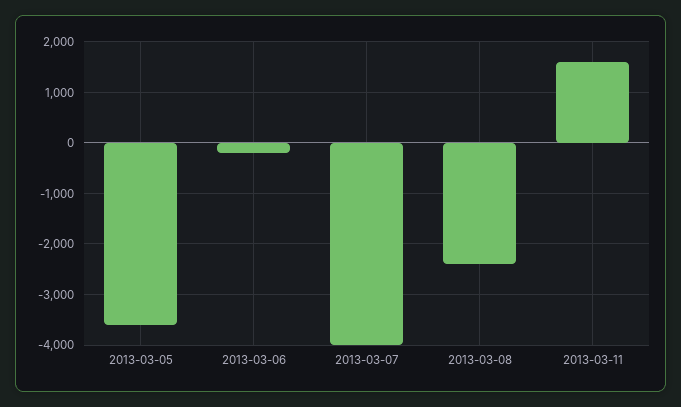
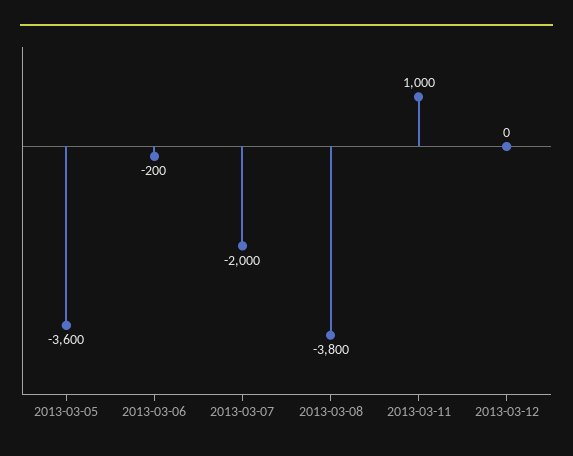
2013-03-07: -4000 -> -2000
2013-03-08: -2400 -> -3800
2013-03-11: 1600 -> 1000
2013-03-12: none -> 0

